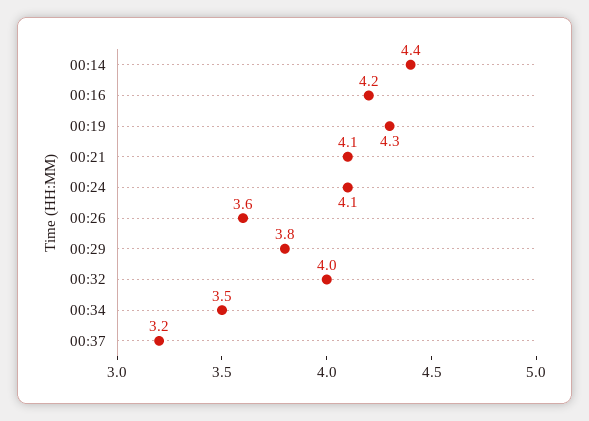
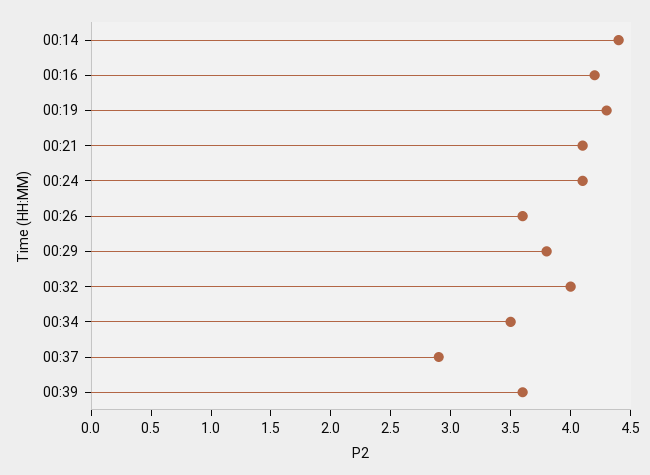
00:37: 3.2 -> 2.9
00:39: none -> 3.6

